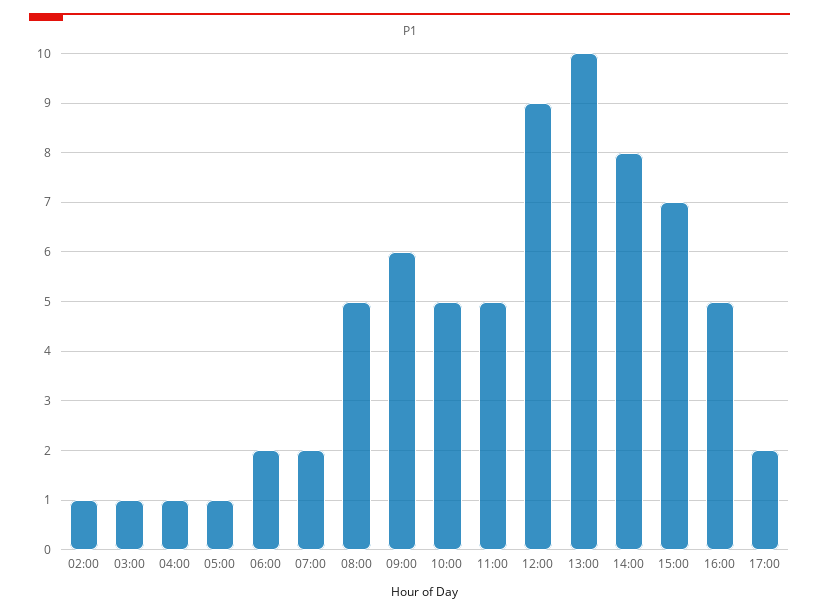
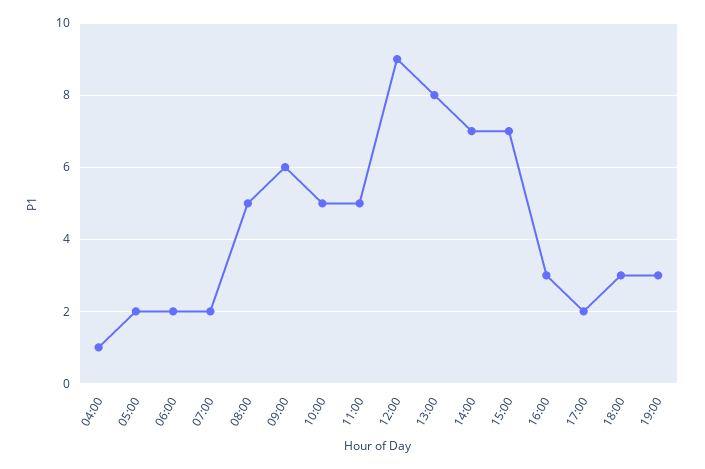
02:00: 1 -> none
03:00: 1 -> none
05:00: 1 -> 2
13:00: 10 -> 8
14:00: 8 -> 7
16:00: 5 -> 3
18:00: none -> 3
19:00: none -> 3

